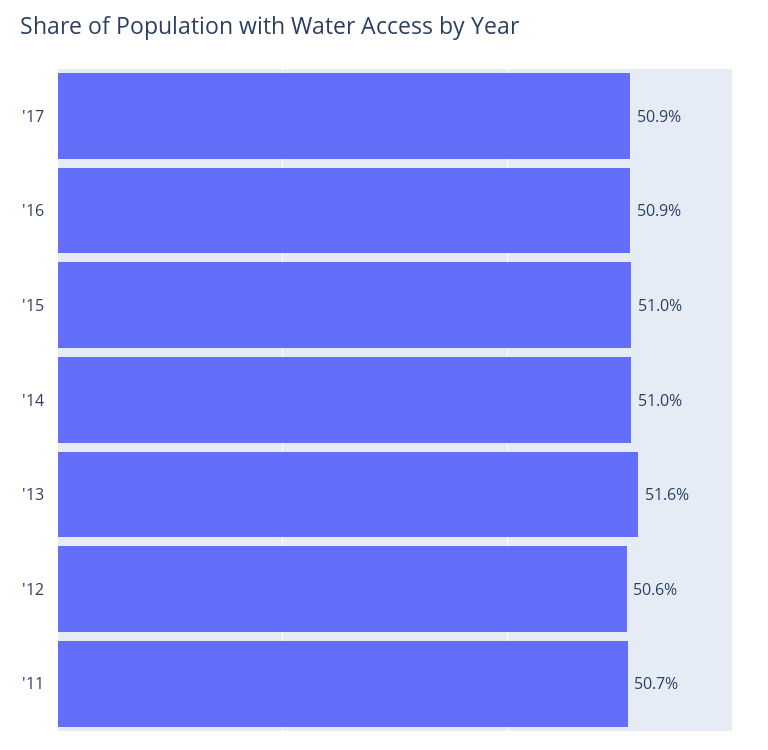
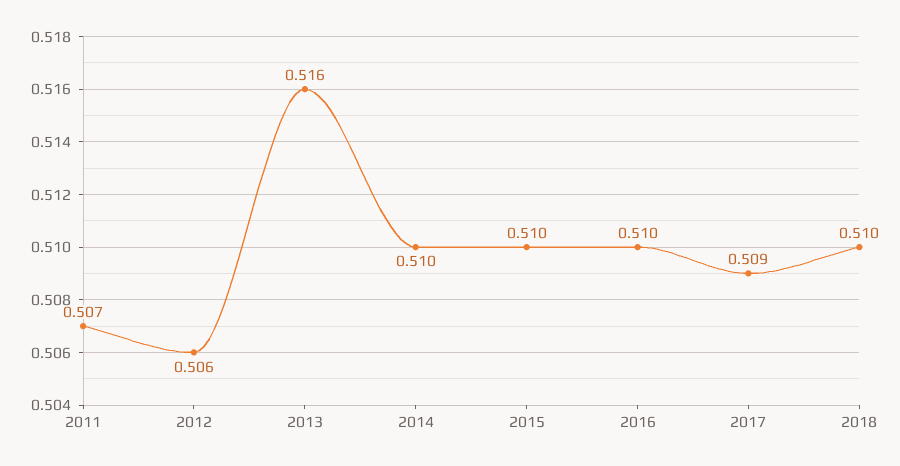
'16: 0.509 -> 0.51
2018: none -> 0.51

